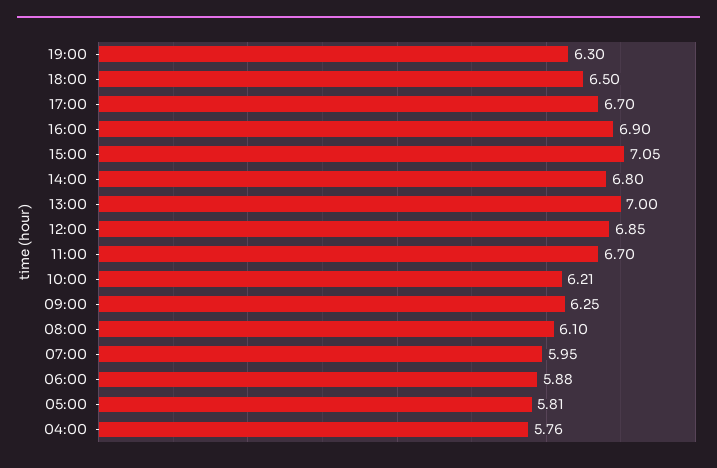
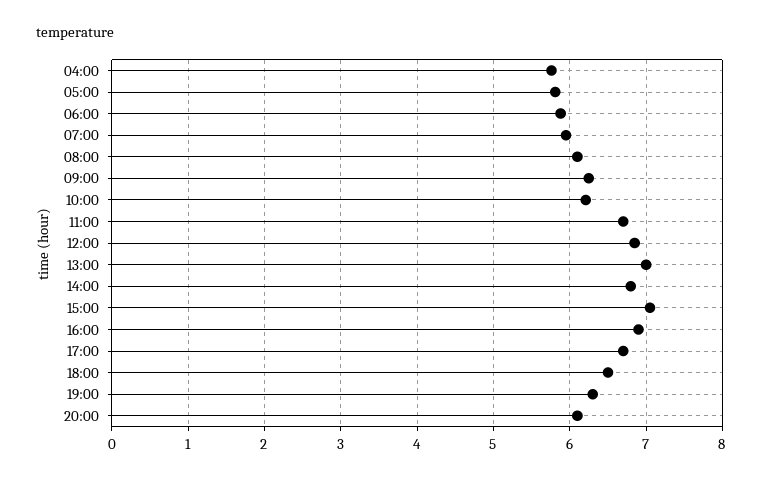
20:00: none -> 6.1

